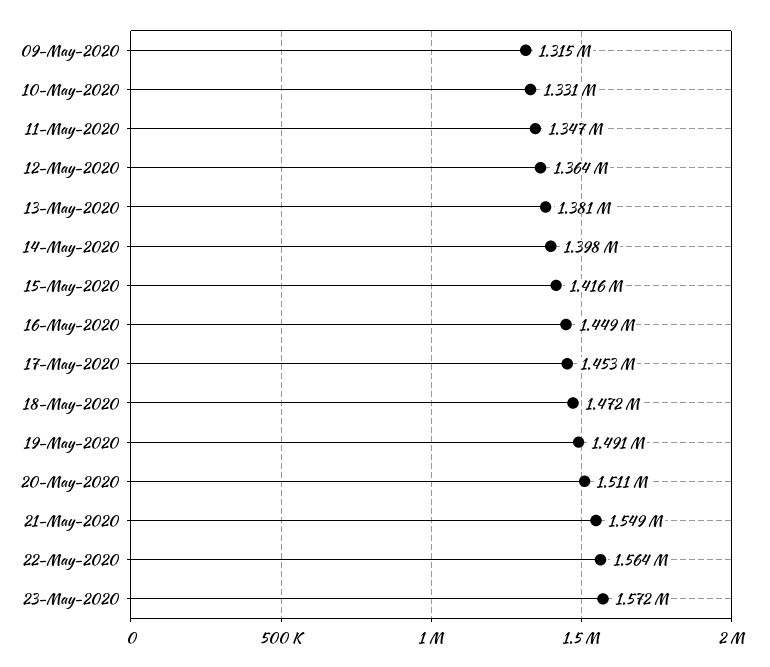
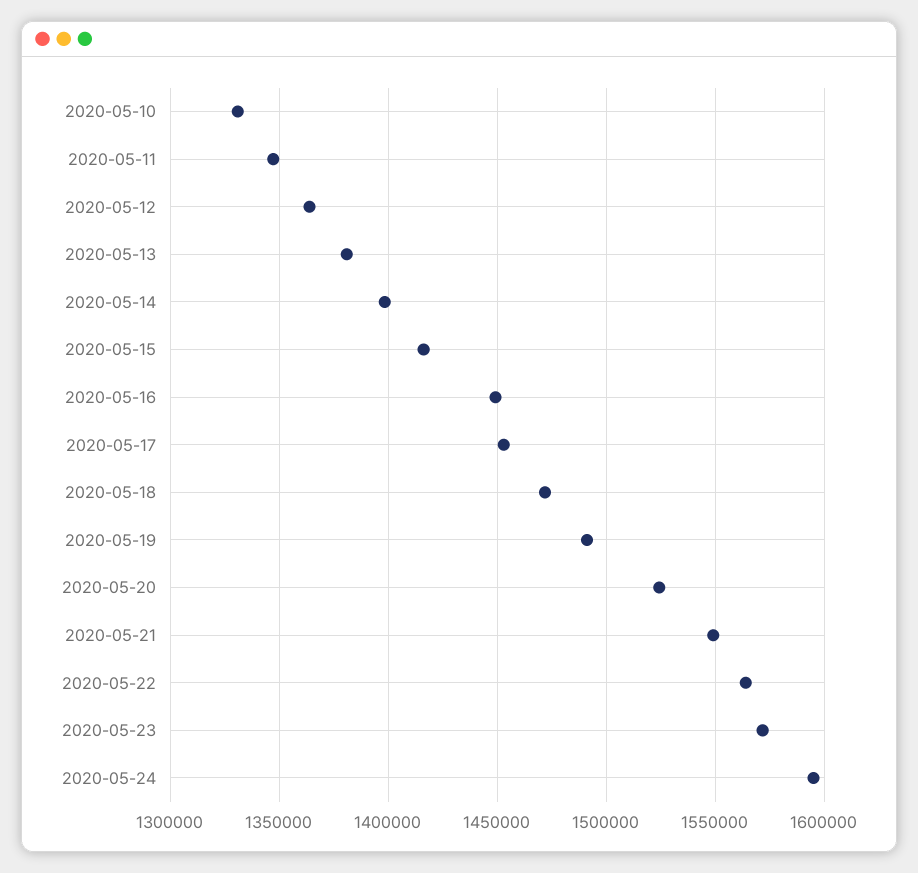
09-May-2020: 1315000 -> none
20-May-2020: 1511000 -> 1525000
2020-05-24: none -> 1595000

